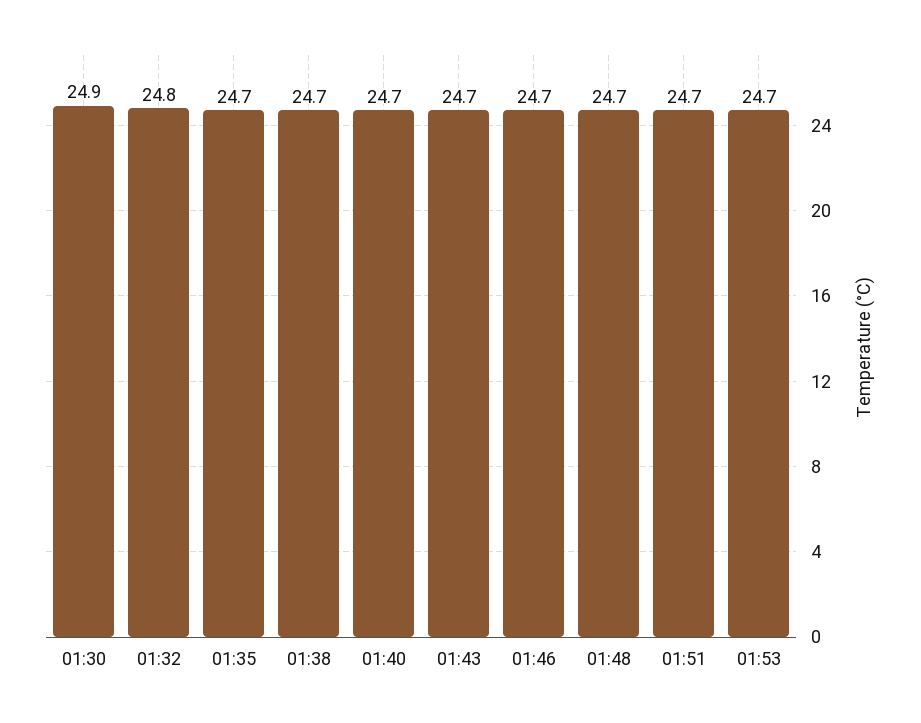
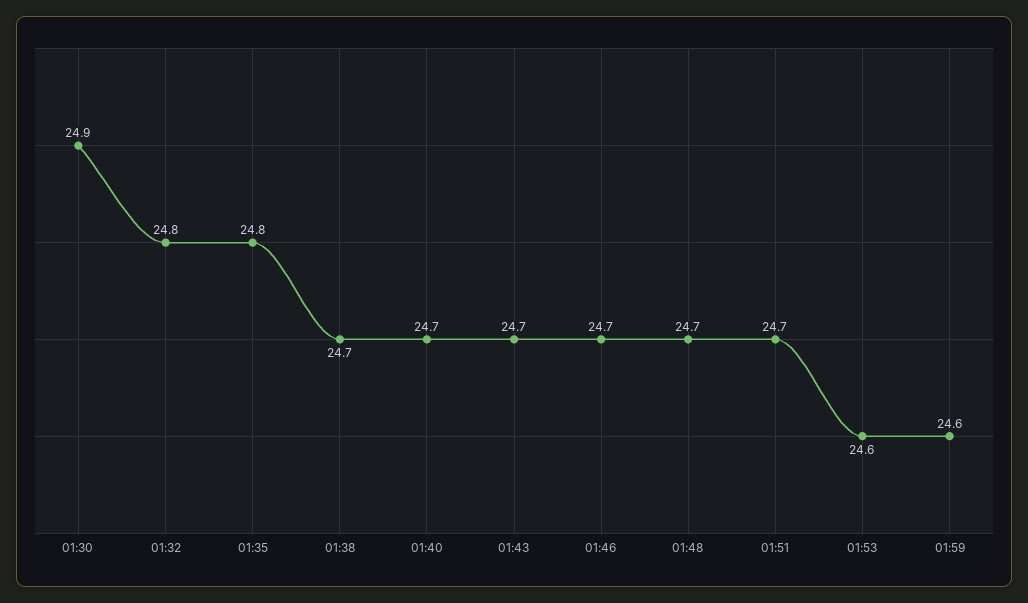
01:35: 24.7 -> 24.8
01:53: 24.7 -> 24.6
01:59: none -> 24.6

